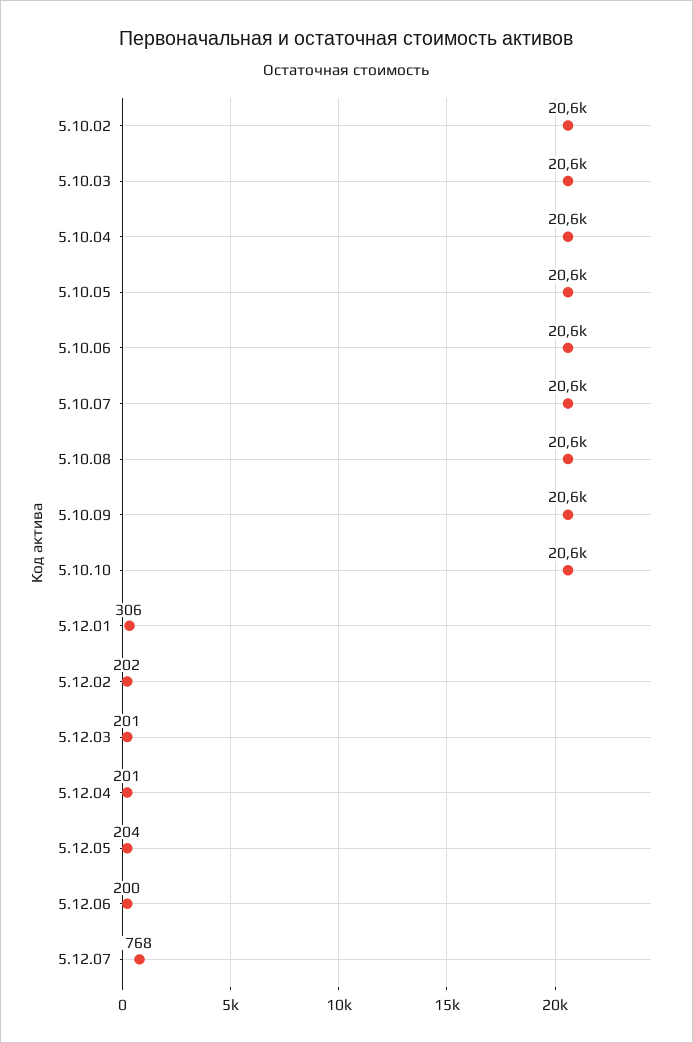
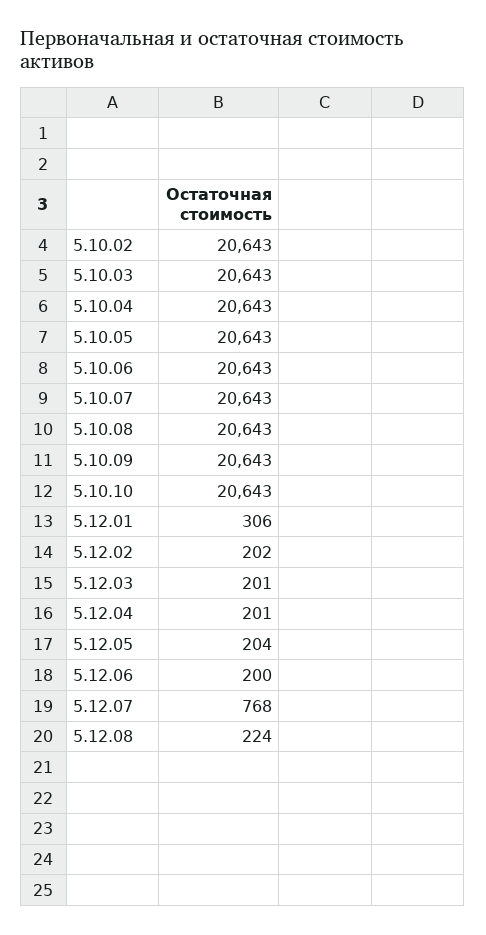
5.12.08: none -> 224

